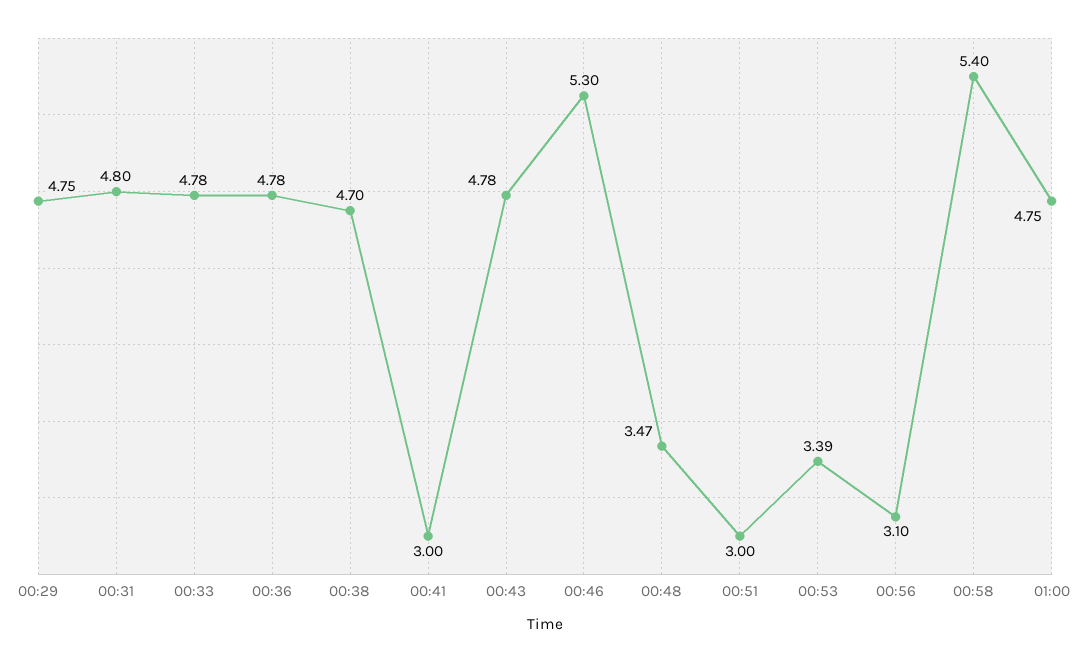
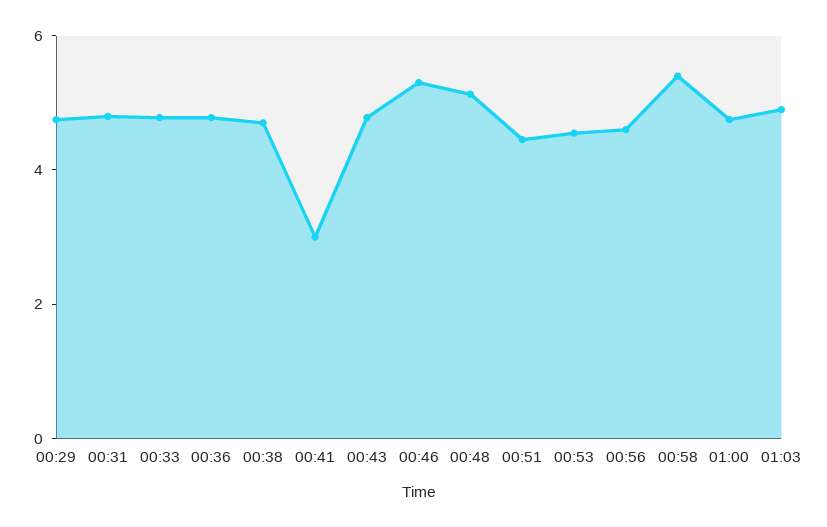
00:48: 3.47 -> 5
00:51: 3 -> 4.5
00:53: 3.39 -> 4.5
00:56: 3.1 -> 4.5
01:03: none -> 5

